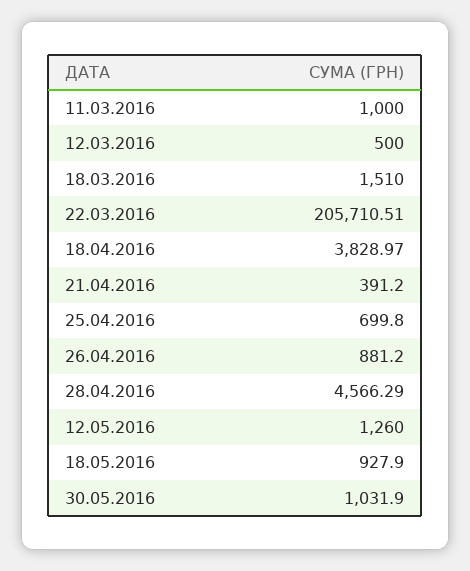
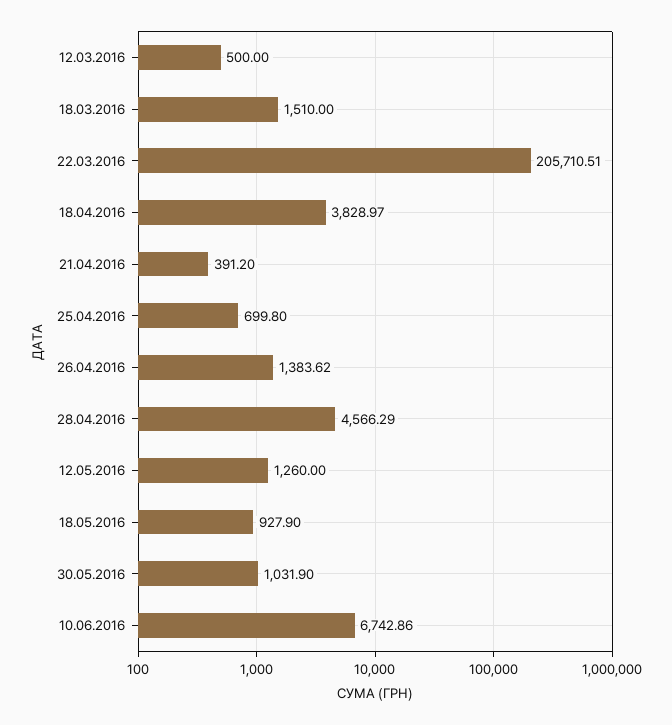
11.03.2016: 1000 -> none
26.04.2016: 881.2 -> 1383.62
10.06.2016: none -> 6742.86

